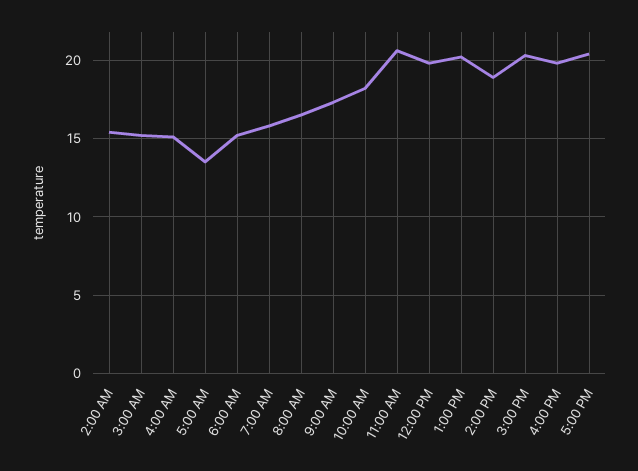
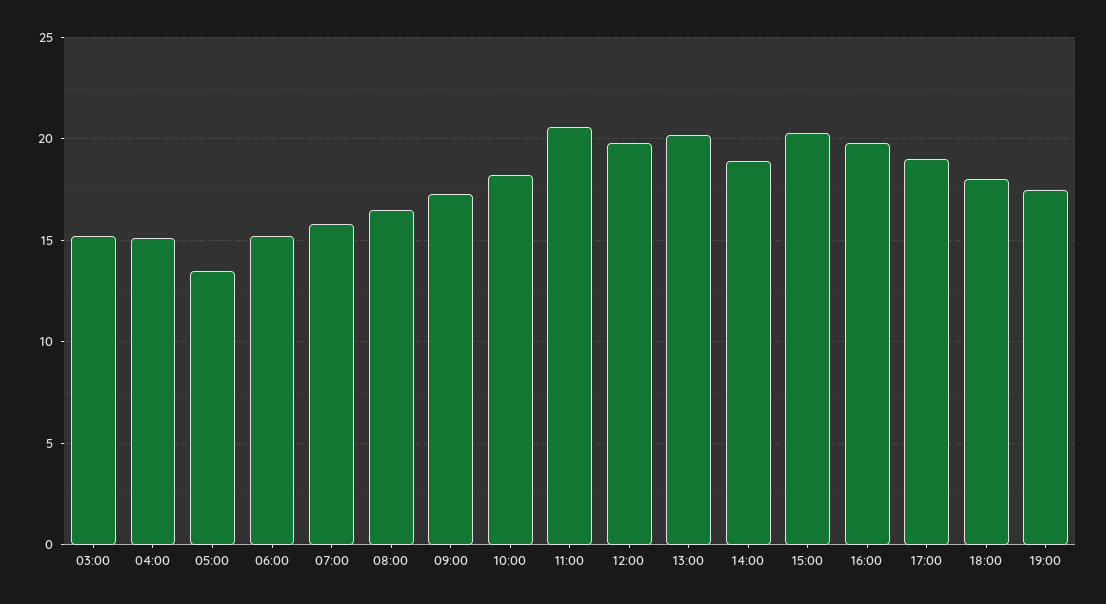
2:00 AM: 15.5 -> none
5:00 PM: 20.5 -> 19
18:00: none -> 18
19:00: none -> 17.5

